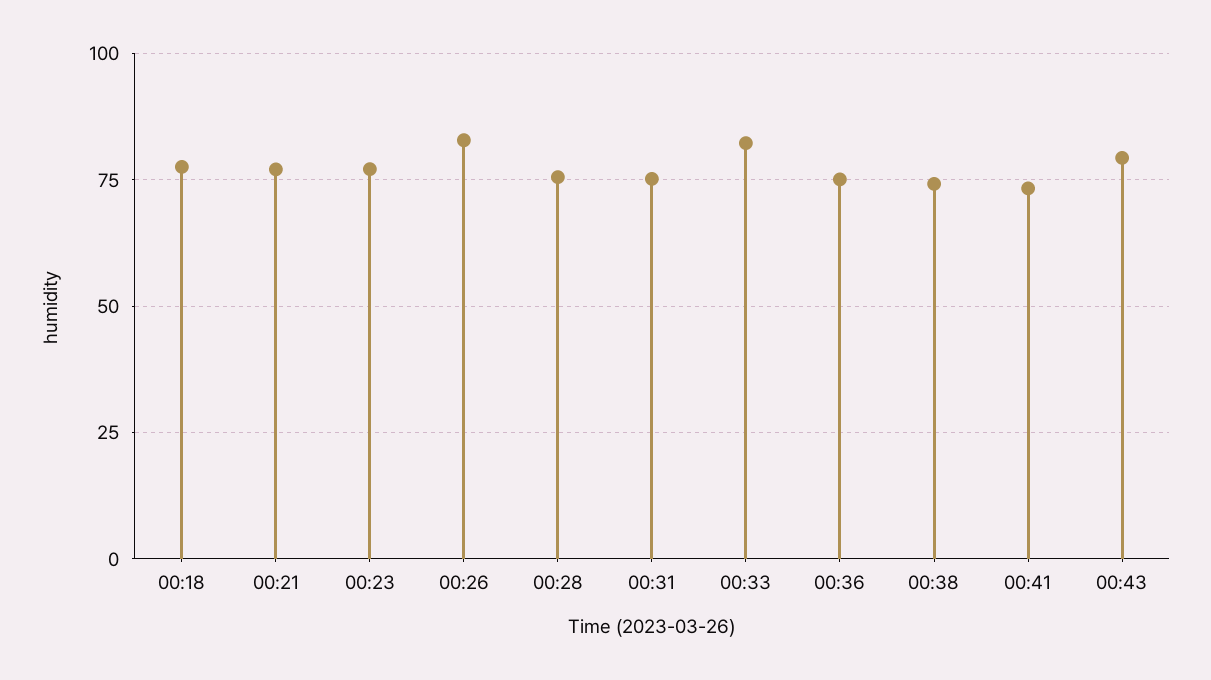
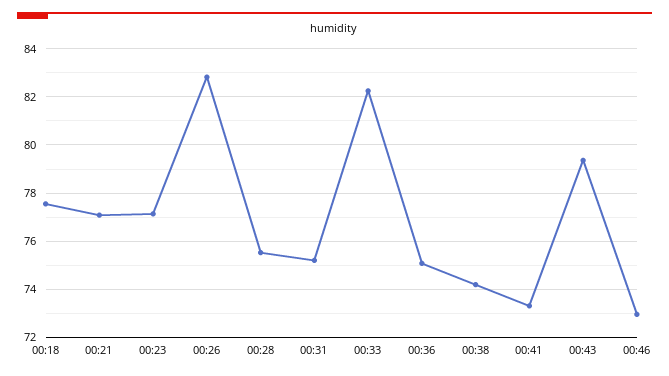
00:46: none -> 73

